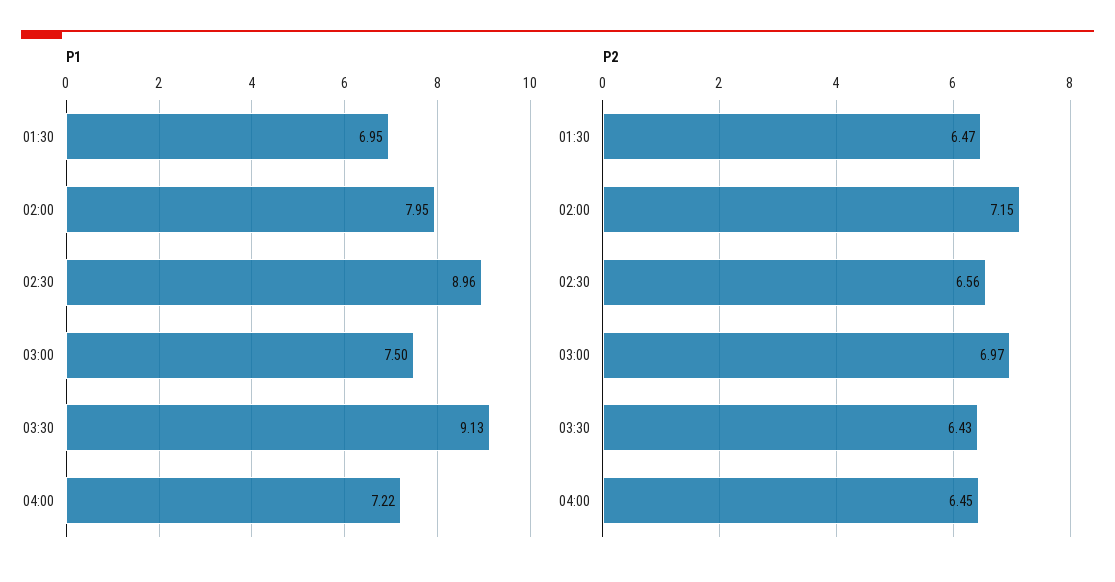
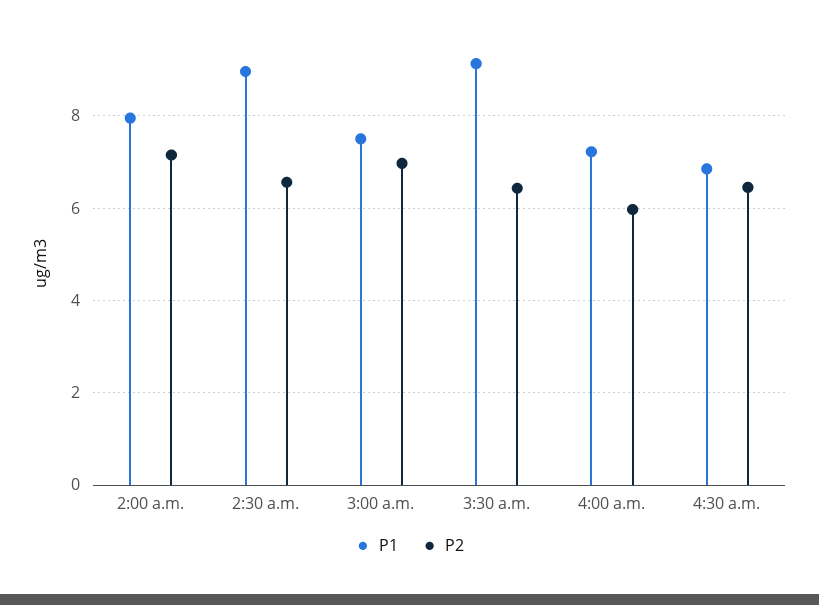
P1, 01:30: 6.95 -> none
P2, 01:30: 6.47 -> none
P2, 04:00: 6.45 -> 6
P1, 4:30 a.m.: none -> 6.8
P2, 4:30 a.m.: none -> 6.4

